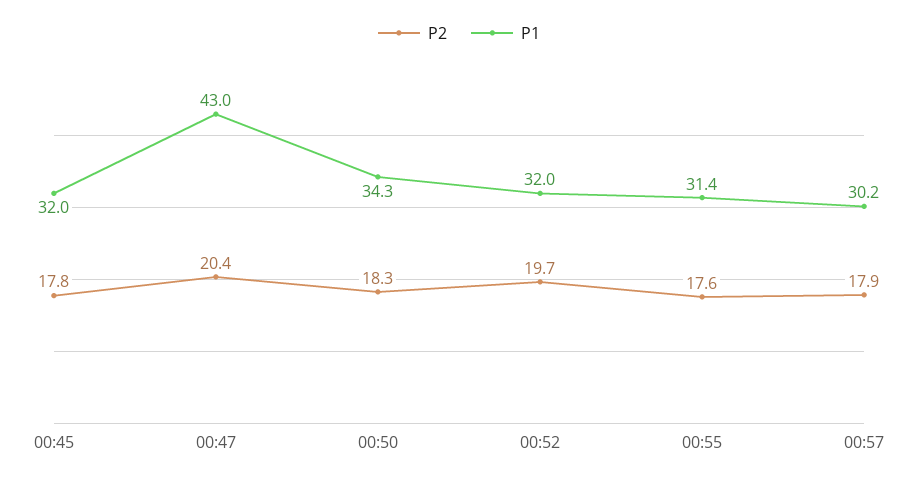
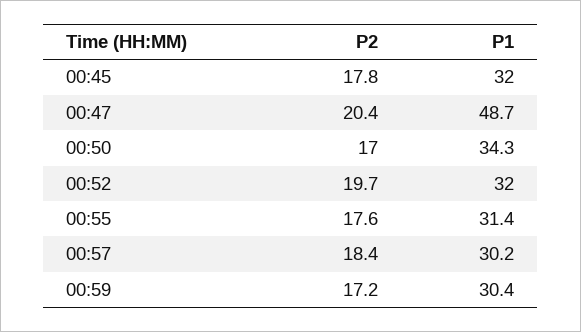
P1, 00:47: 43 -> 48.7
P2, 00:50: 18.3 -> 17
P2, 00:57: 17.9 -> 18.4
P2, 00:59: none -> 17.2
P1, 00:59: none -> 30.4

